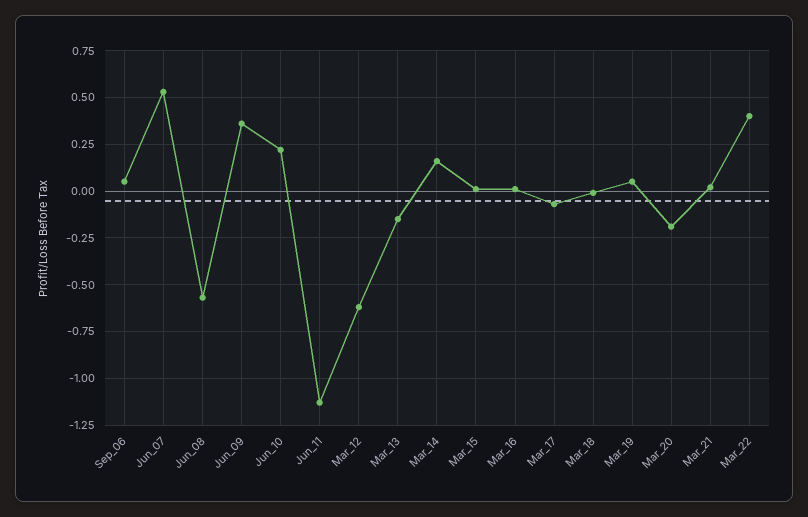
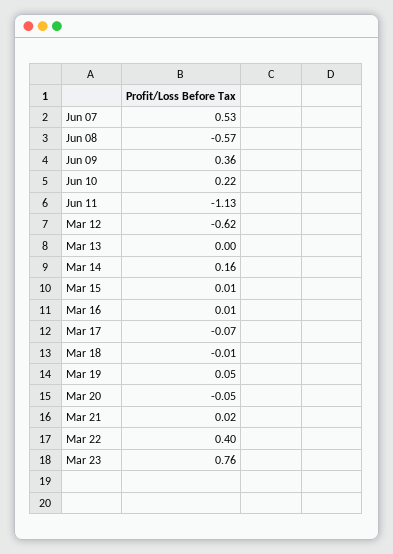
Sep_06: 0.05 -> none
Mar_13: -0.15 -> 0
Mar_20: -0.2 -> -0.05
Mar 23: none -> 0.76

